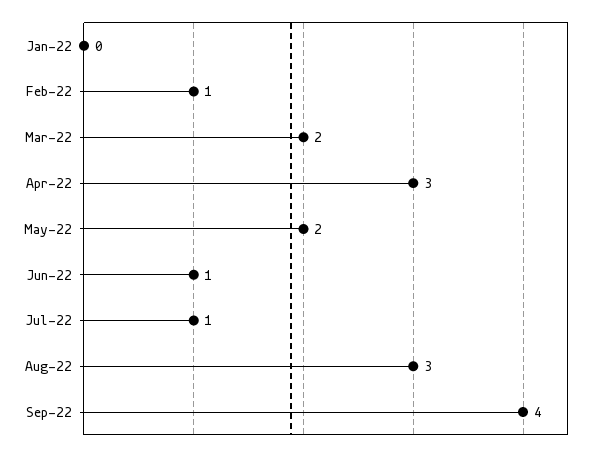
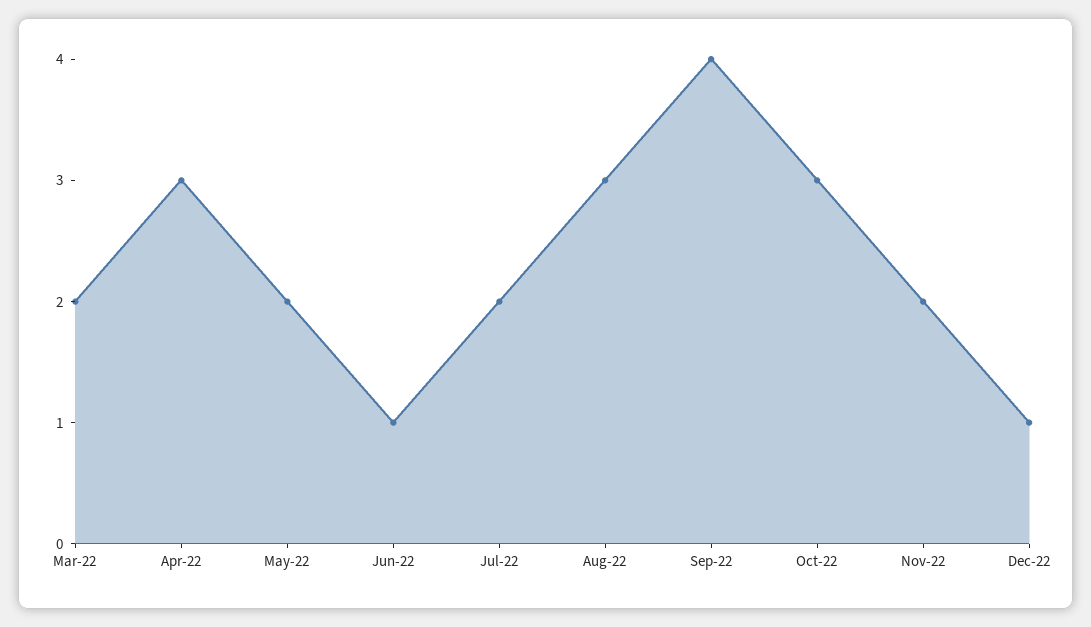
Jan-22: 0 -> none
Feb-22: 1 -> none
Jul-22: 1 -> 2
Oct-22: none -> 3
Nov-22: none -> 2
Dec-22: none -> 1

